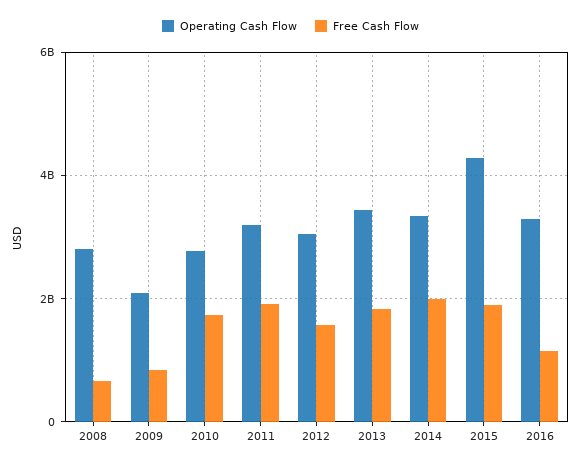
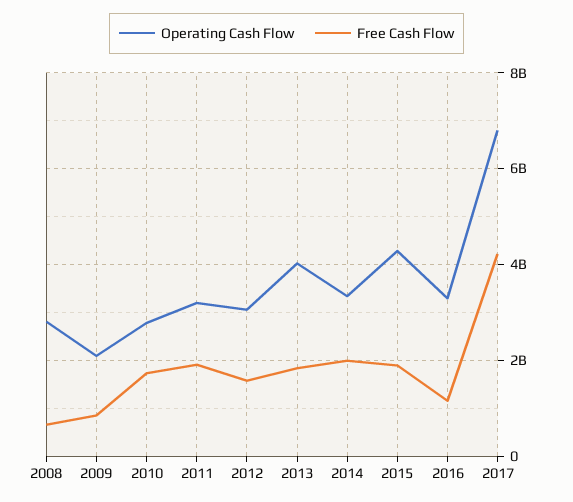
Operating Cash Flow, 2013: 3400000000 -> 4000000000
Operating Cash Flow, 2017: none -> 6800000000
Free Cash Flow, 2017: none -> 4200000000

